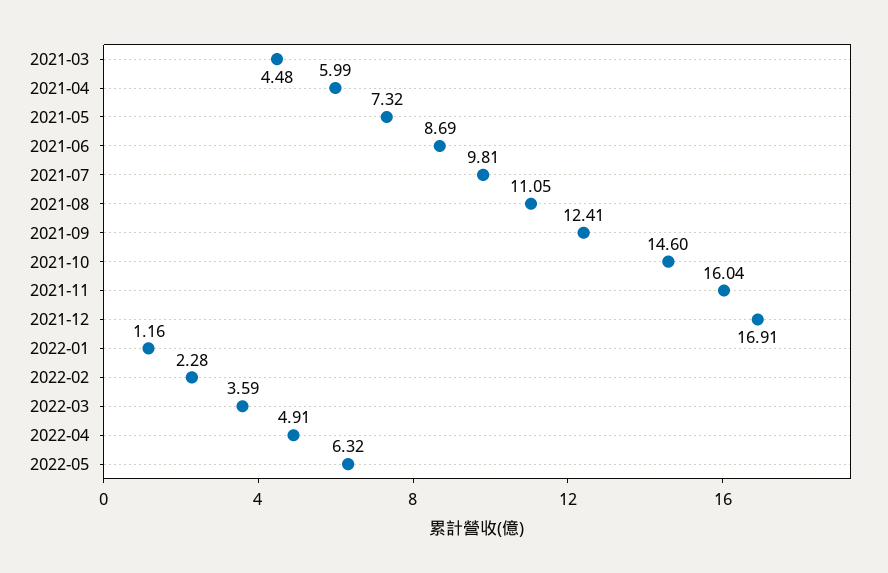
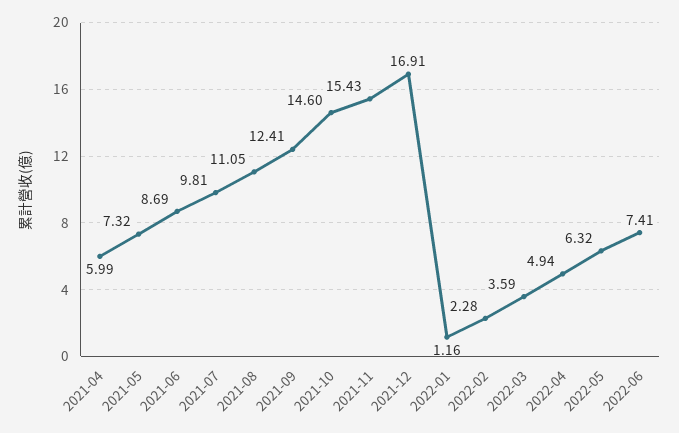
2021-03: 4.48 -> none
2021-11: 16.04 -> 15.43
2022-04: 4.91 -> 4.94
2022-06: none -> 7.41

